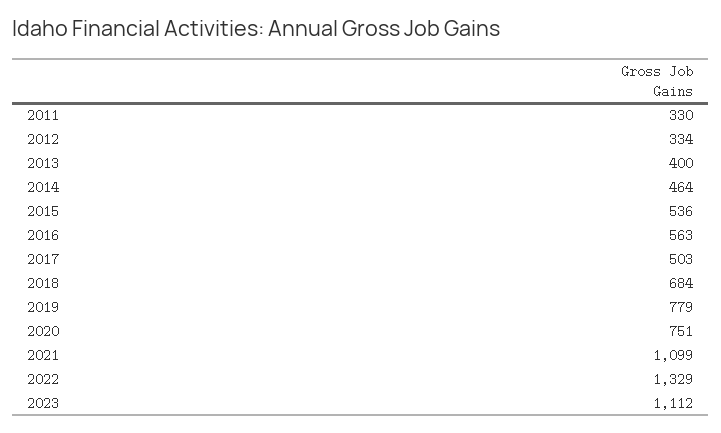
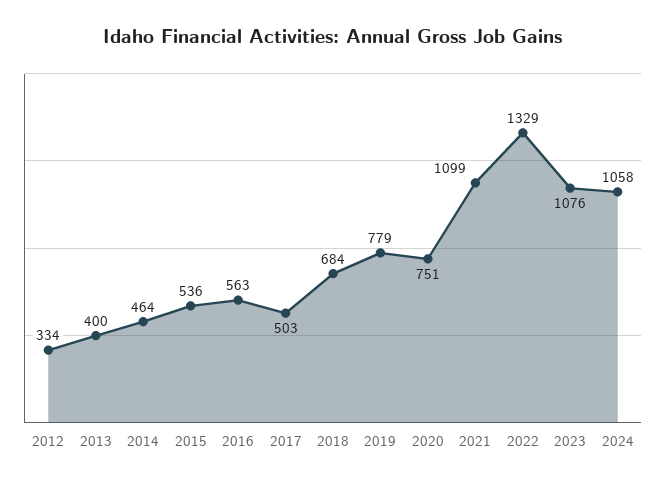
2011: 330 -> none
2023: 1112 -> 1076
2024: none -> 1058

